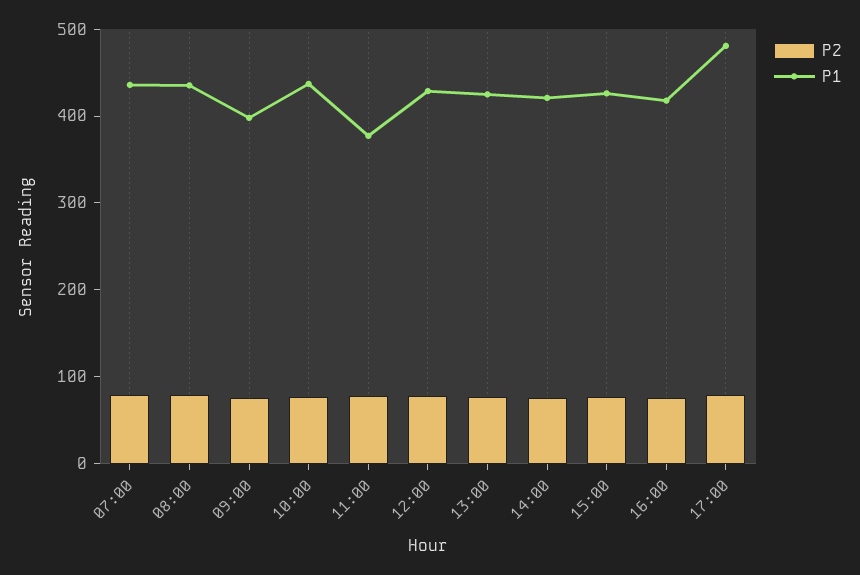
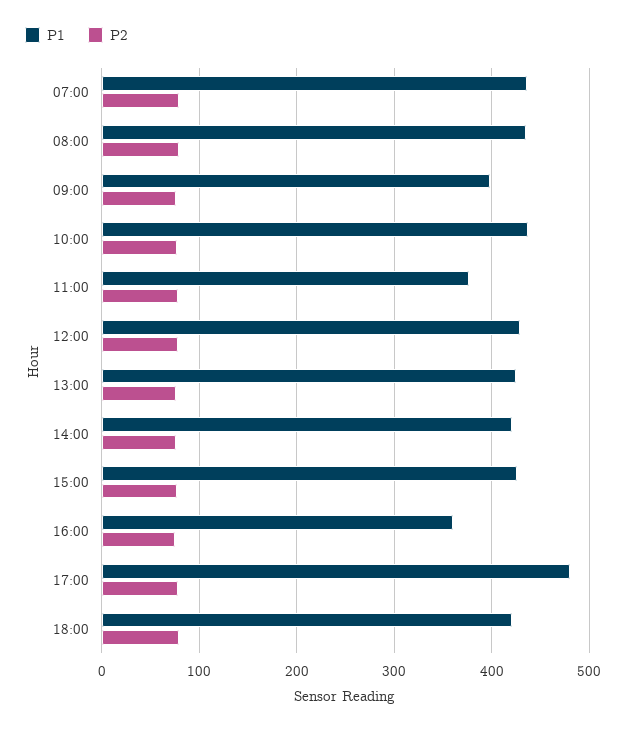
P1, 16:00: 420 -> 360
P1, 18:00: none -> 420
P2, 18:00: none -> 80

